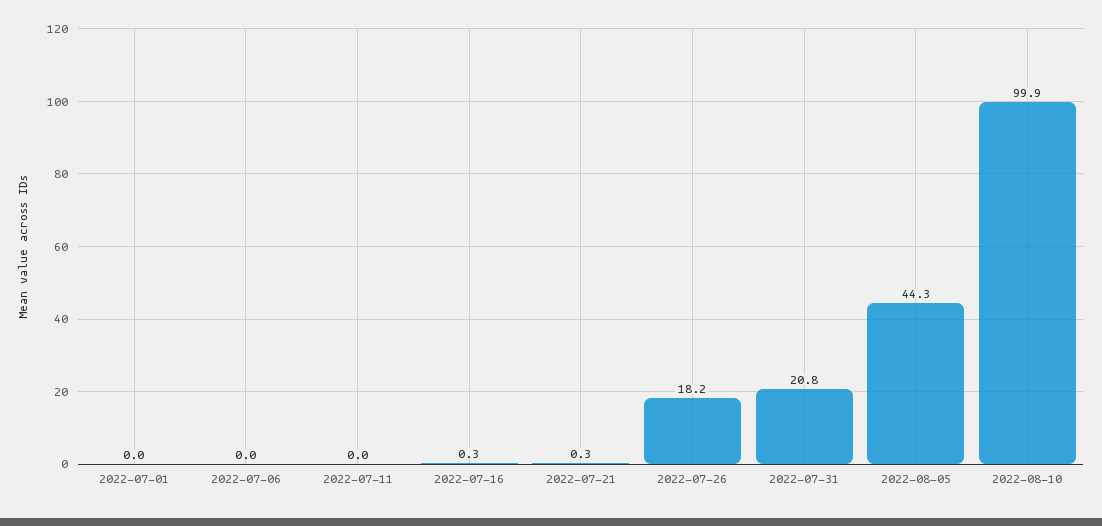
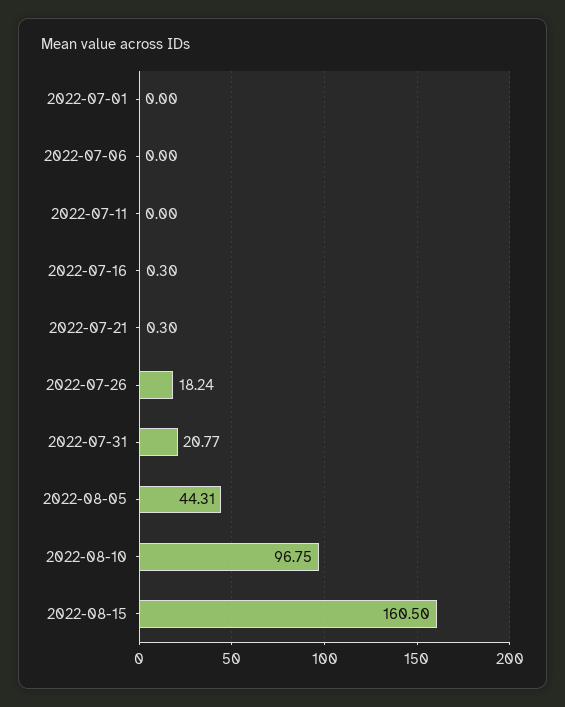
2022-08-10: 99.9 -> 96.75
2022-08-15: none -> 160.5

